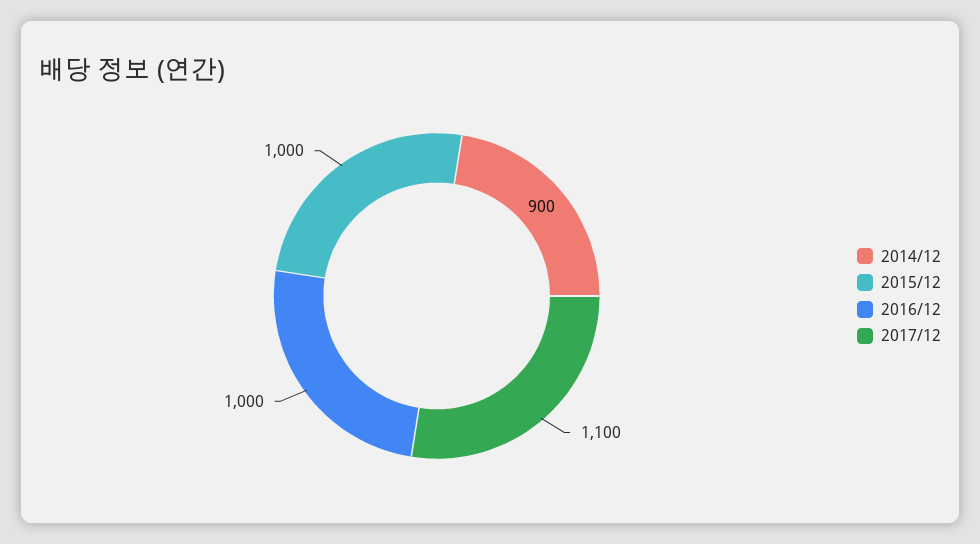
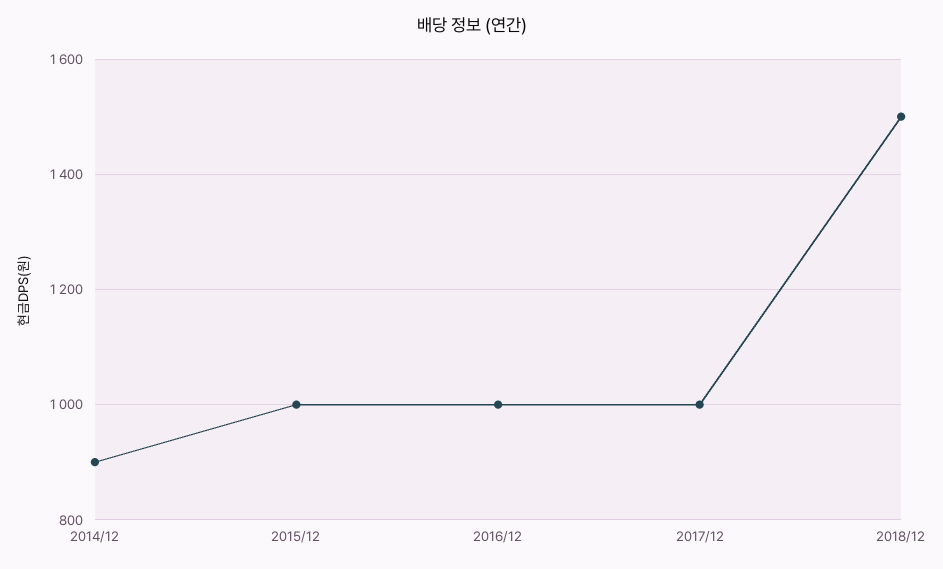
2017/12: 1100 -> 1000
2018/12: none -> 1500

